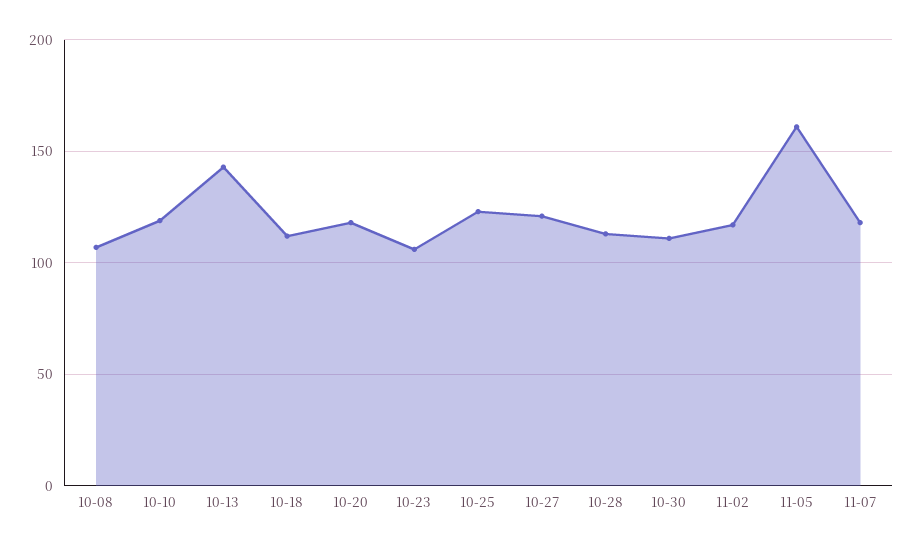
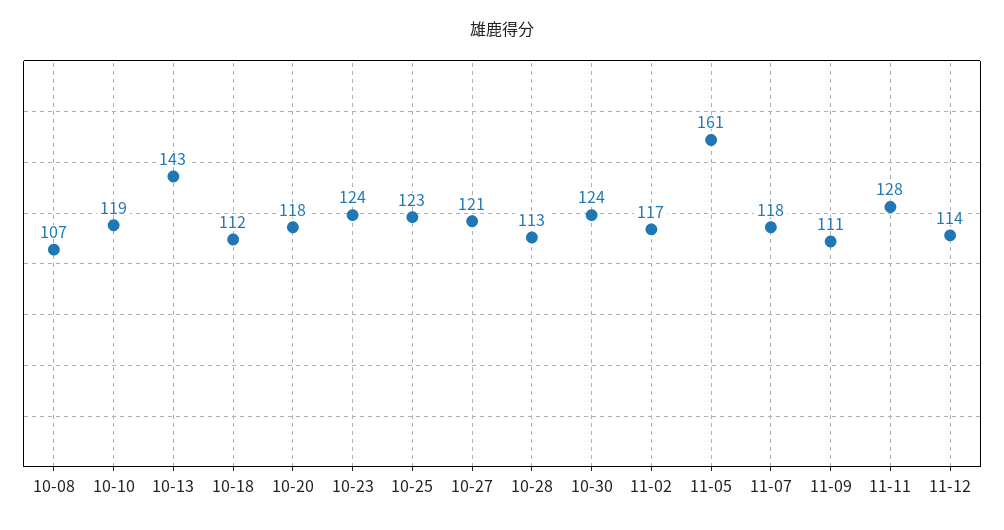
10-23: 105 -> 124
10-30: 110 -> 124
11-09: none -> 111
11-11: none -> 128
11-12: none -> 114

